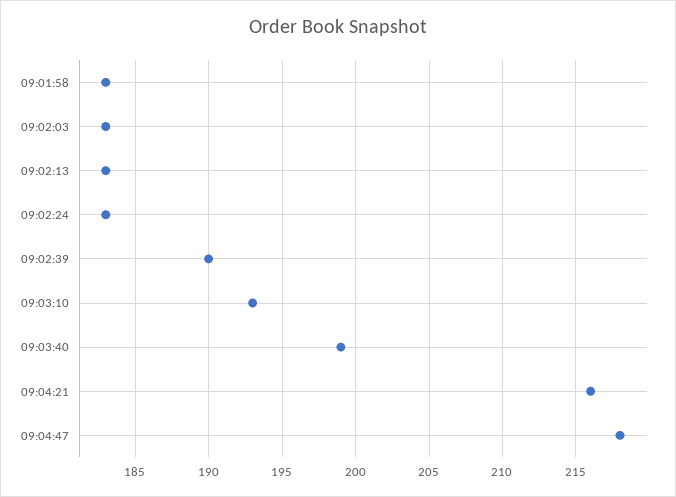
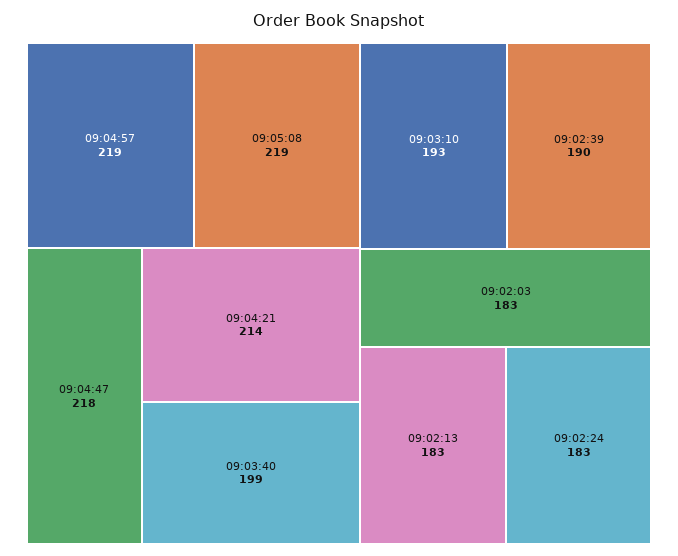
09:01:58: 183 -> none
09:04:21: 216 -> 214
09:04:57: none -> 219
09:05:08: none -> 219

